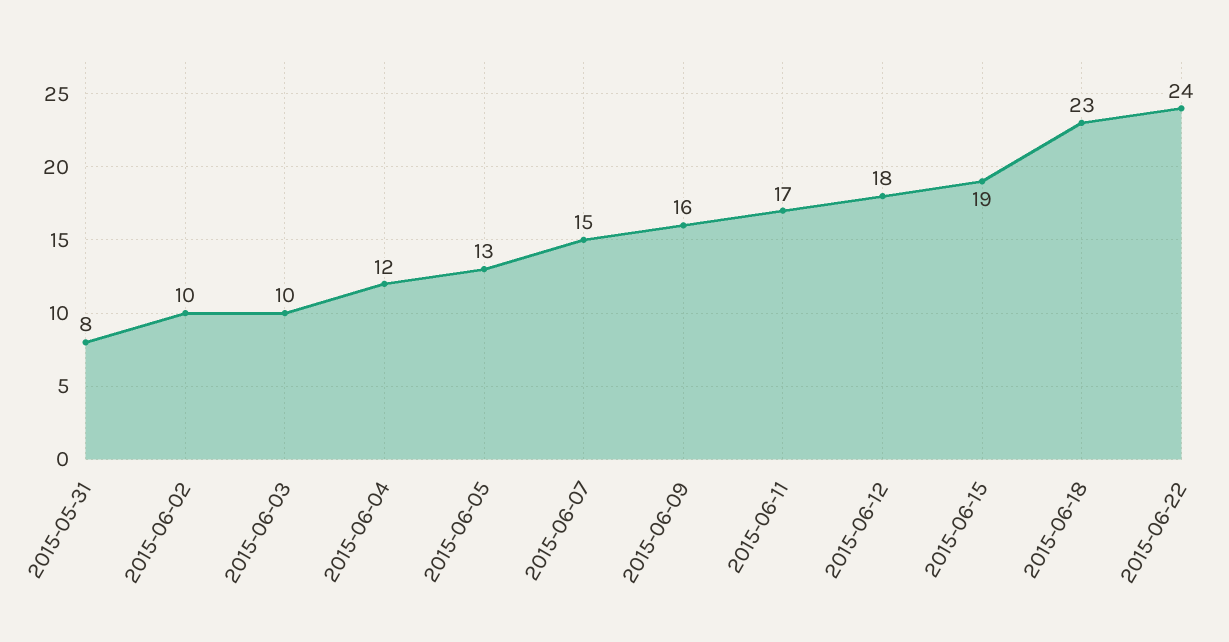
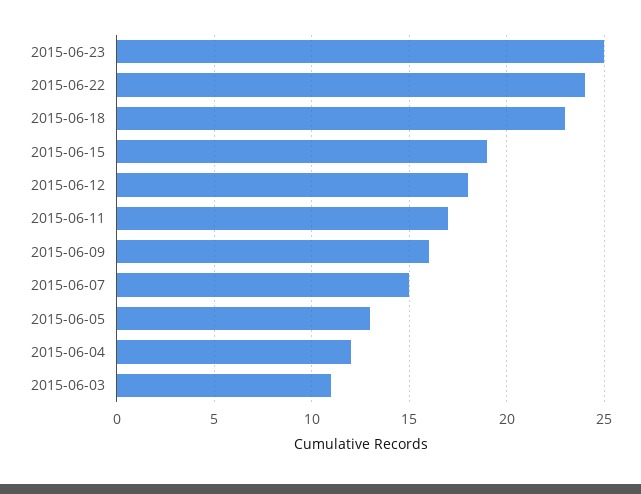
2015-05-31: 8 -> none
2015-06-02: 10 -> none
2015-06-03: 10 -> 11
2015-06-23: none -> 25

